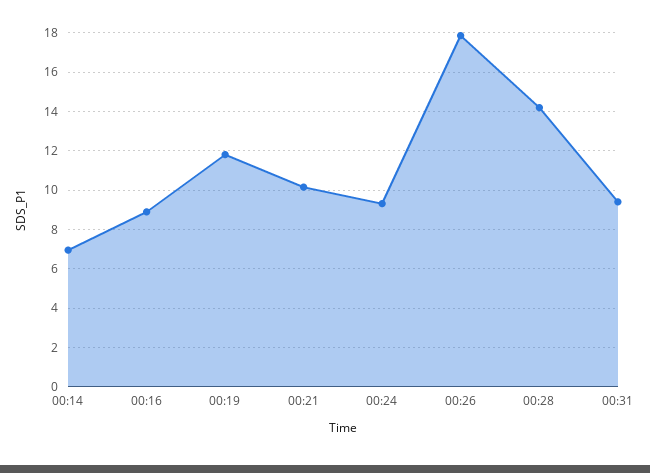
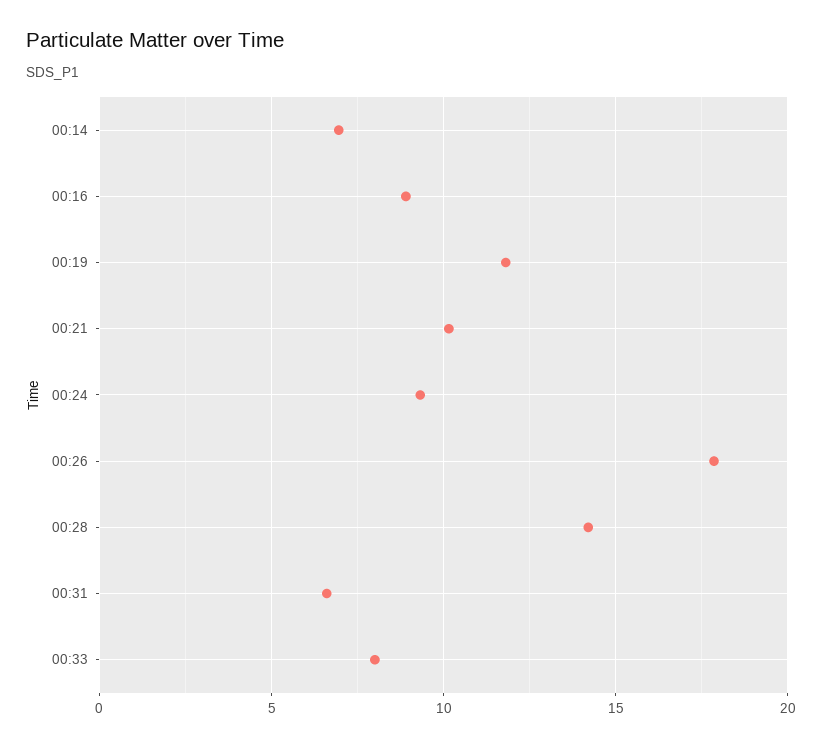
00:31: 9.5 -> 6.5
00:33: none -> 8

